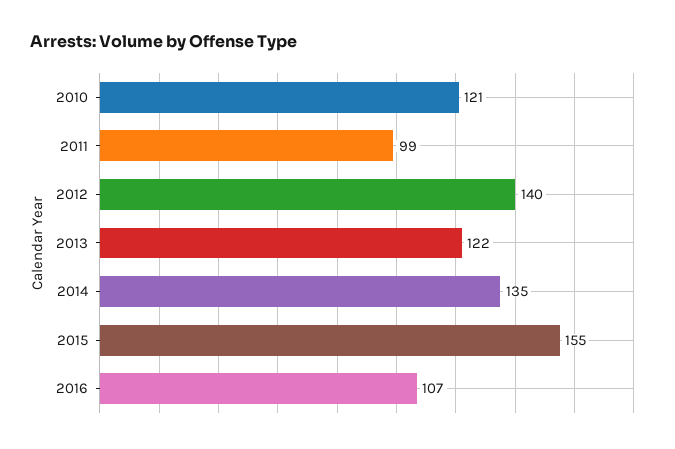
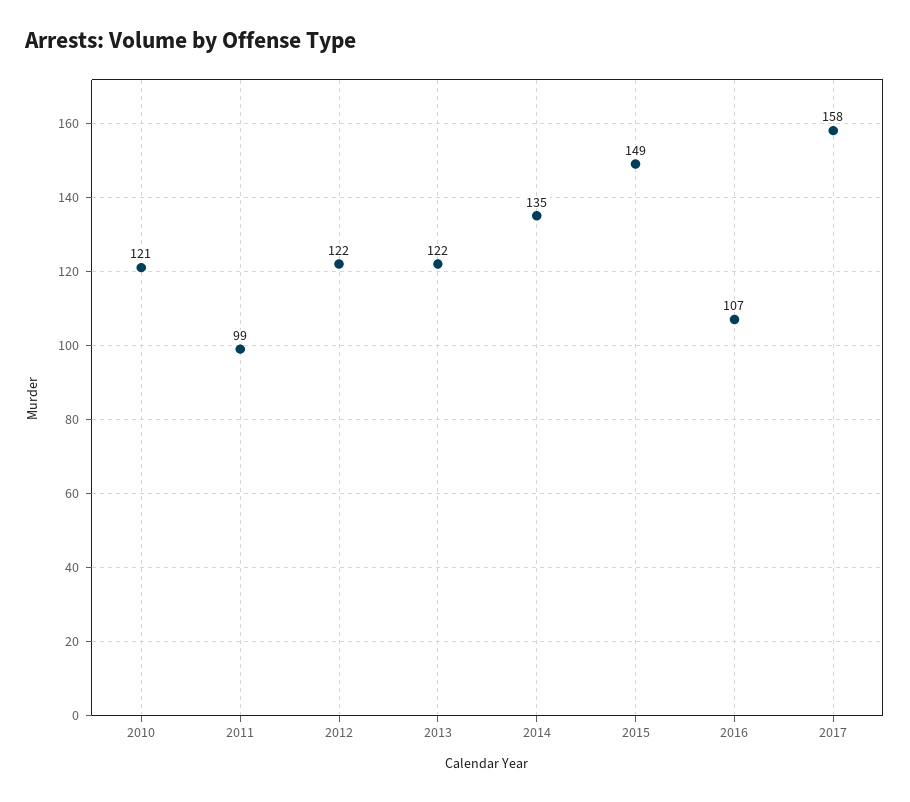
2012: 140 -> 122
2015: 155 -> 149
2017: none -> 158

